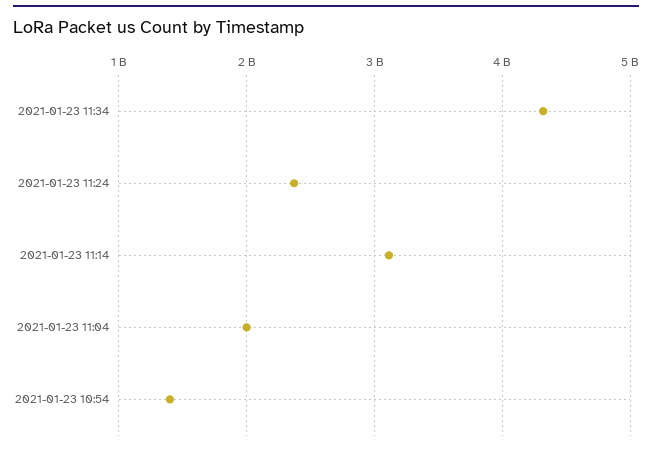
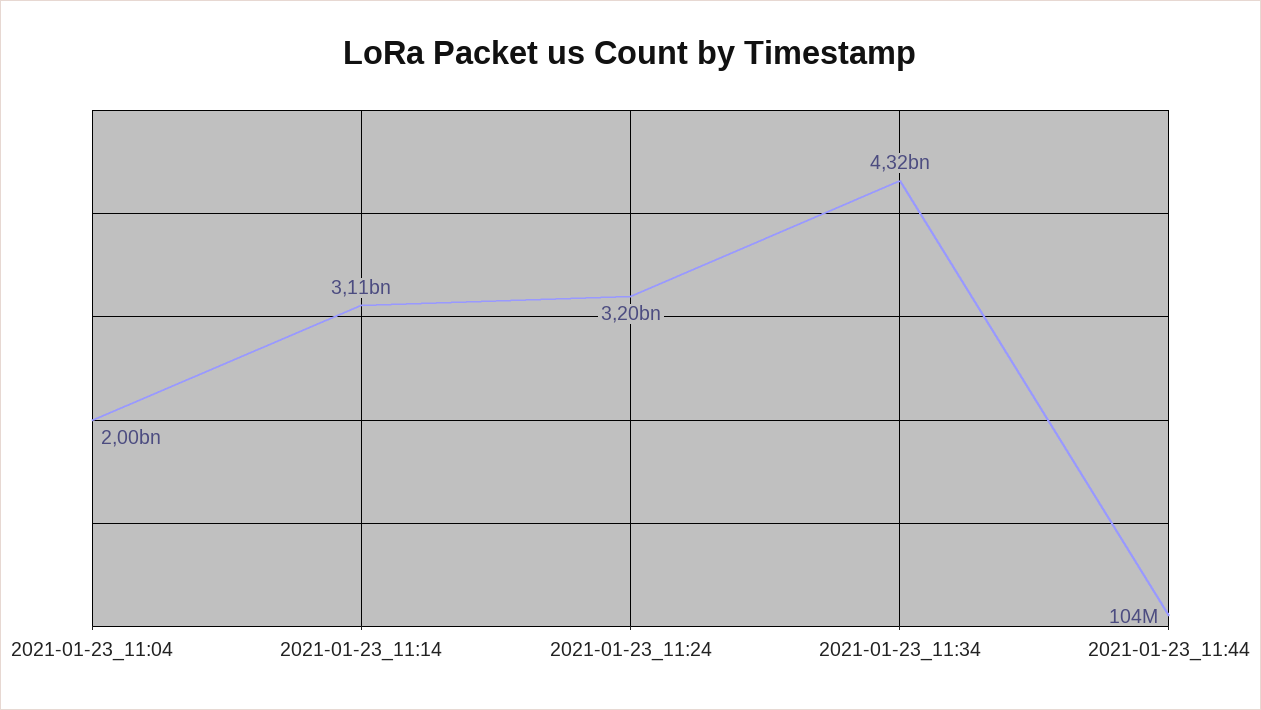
2021-01-23 11:24: 2400000000 -> 3200000000
2021-01-23 10:54: 1400000000 -> none
2021-01-23_11:44: none -> 104000000

